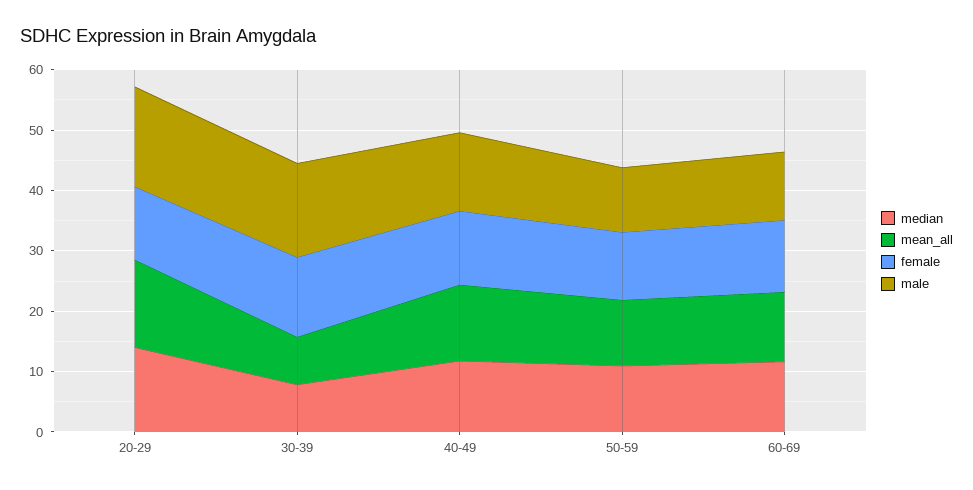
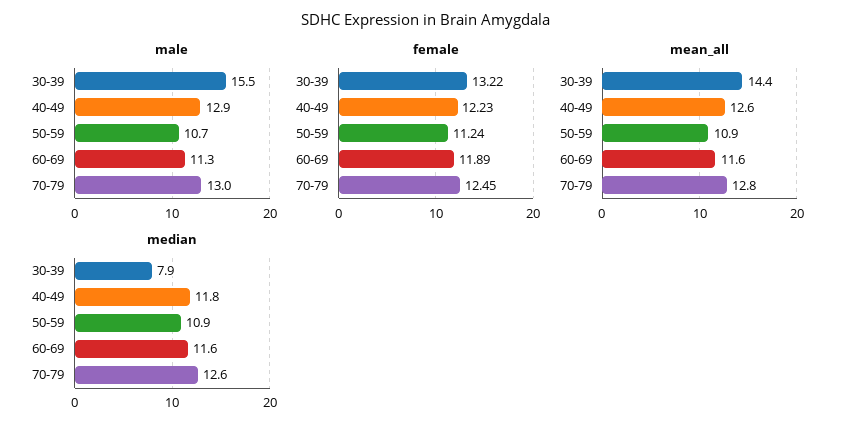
median, 20-29: 14 -> none
mean_all, 20-29: 14 -> none
female, 20-29: 12 -> none
male, 20-29: 16 -> none
mean_all, 30-39: 8 -> 14.4
male, 70-79: none -> 13
female, 70-79: none -> 12.45
mean_all, 70-79: none -> 12.8
median, 70-79: none -> 12.6

